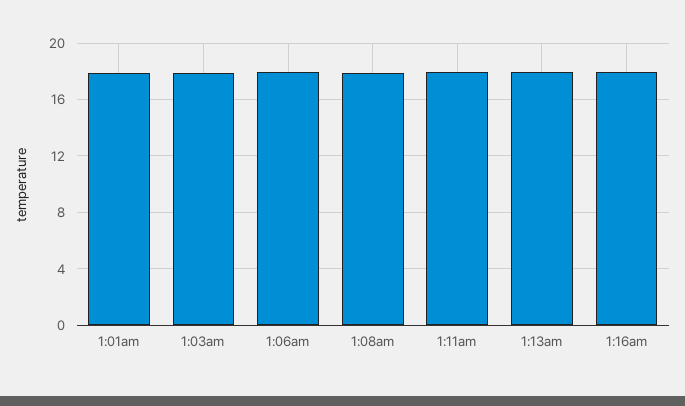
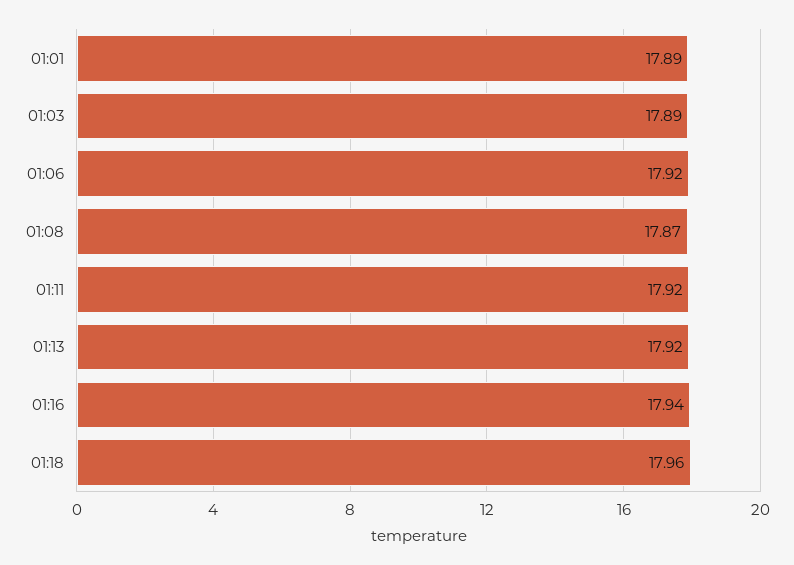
01:18: none -> 17.96

